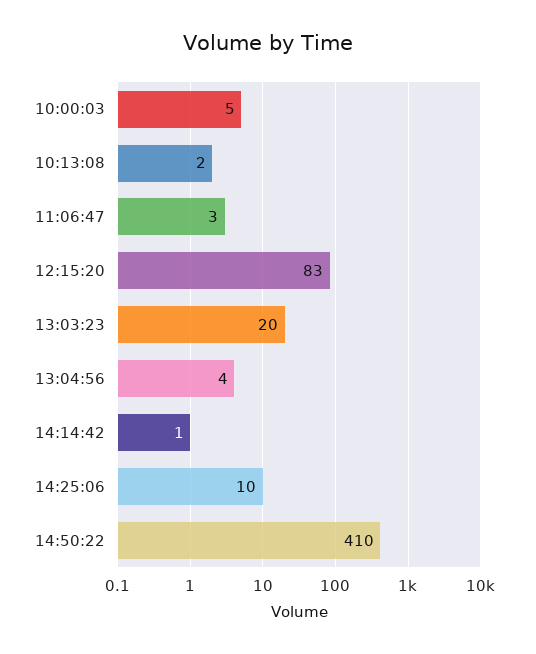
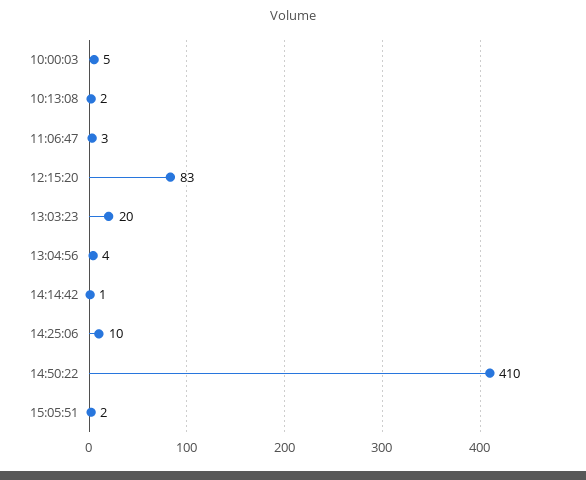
15:05:51: none -> 2

